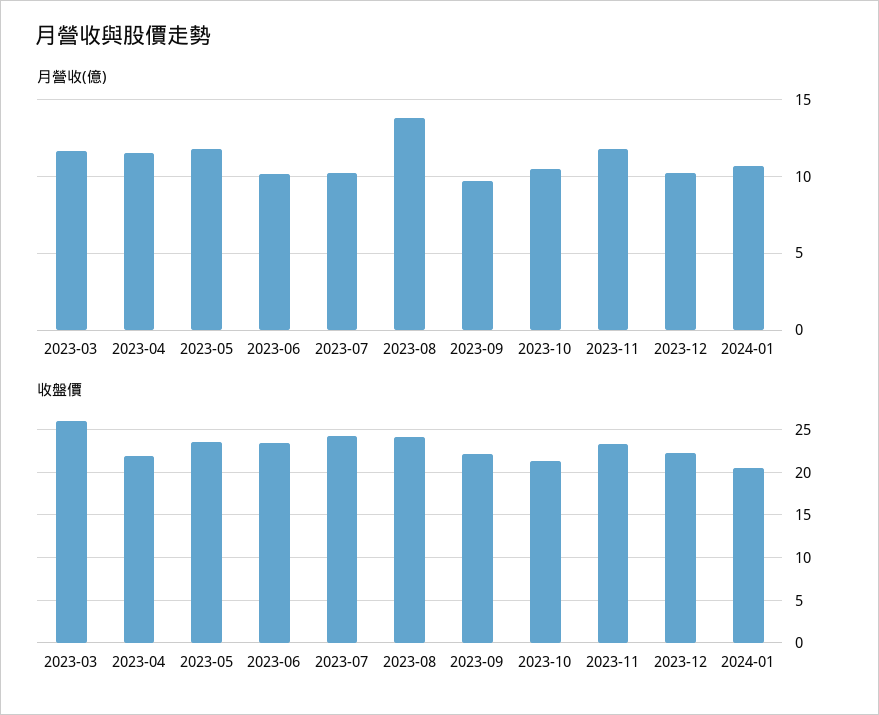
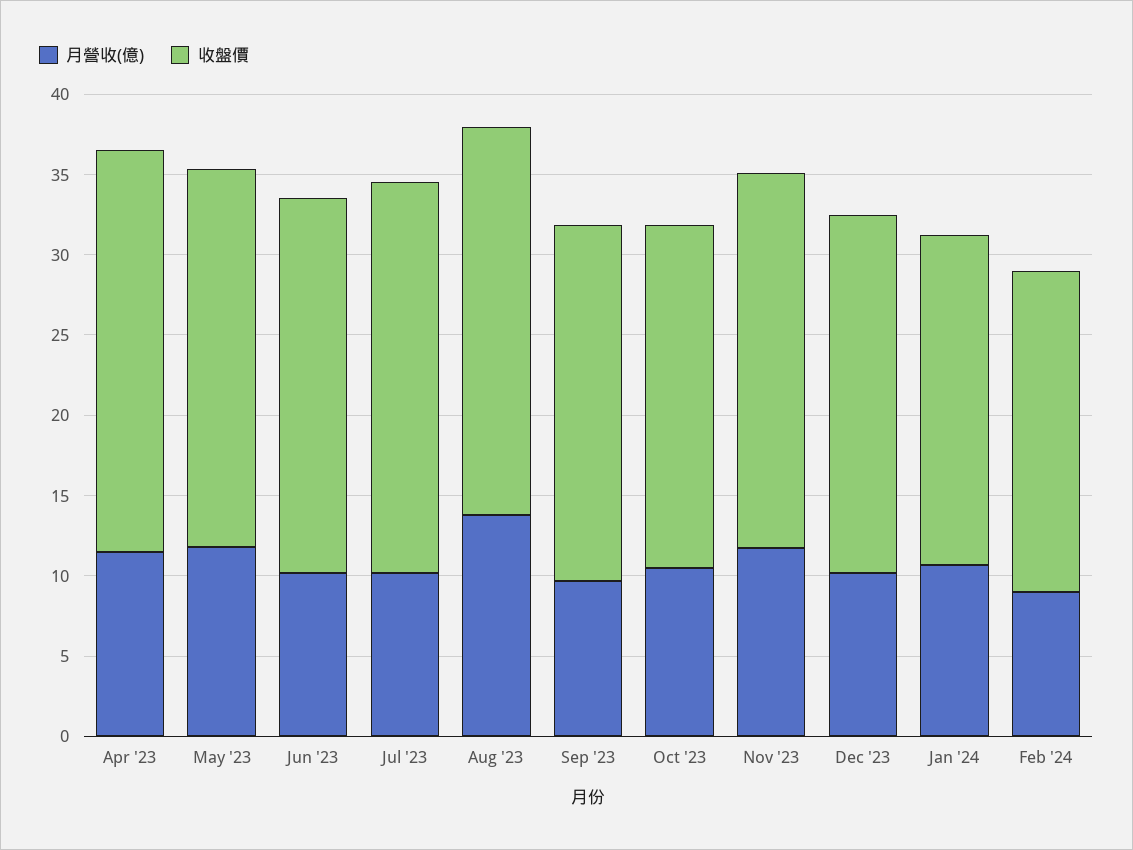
月營收(億), 2023-03: 11.5 -> none
收盤價, 2023-03: 26 -> none
收盤價, 2023-04: 22 -> 25
月營收(億), Feb '24: none -> 9
收盤價, Feb '24: none -> 20

